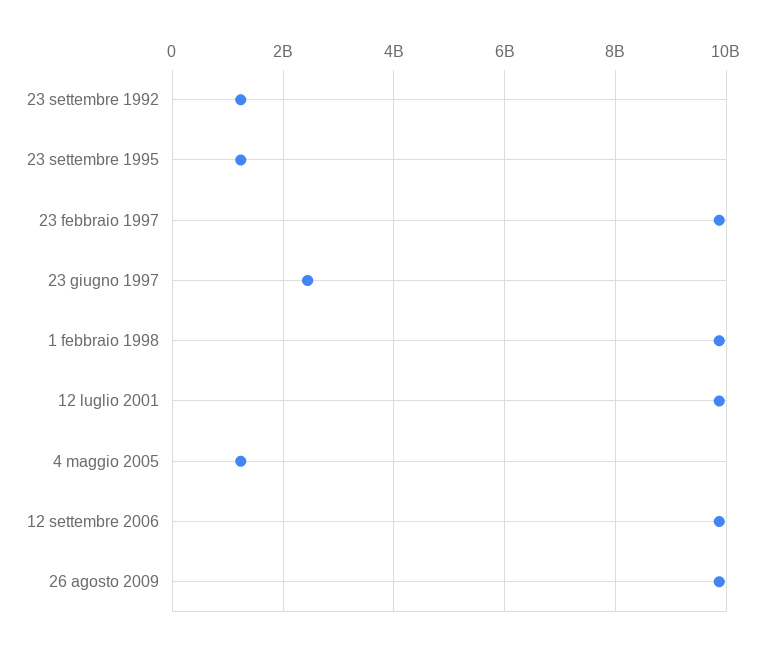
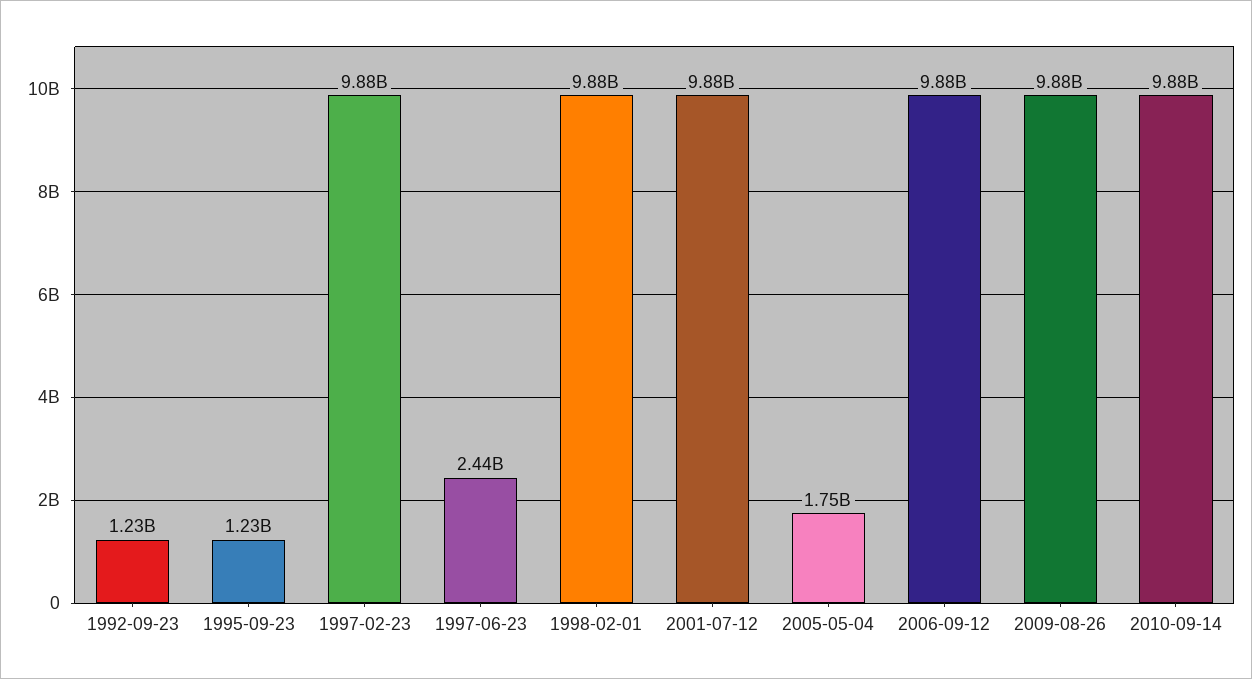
4 maggio 2005: 1200000000 -> 1750000000
2010-09-14: none -> 9880000000

